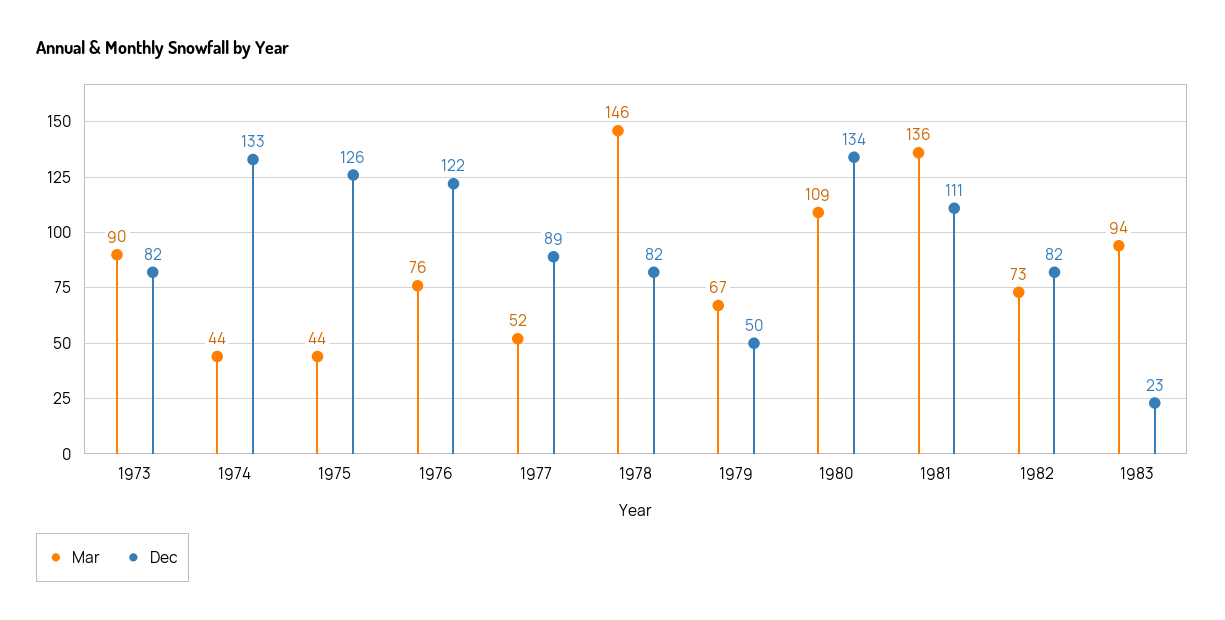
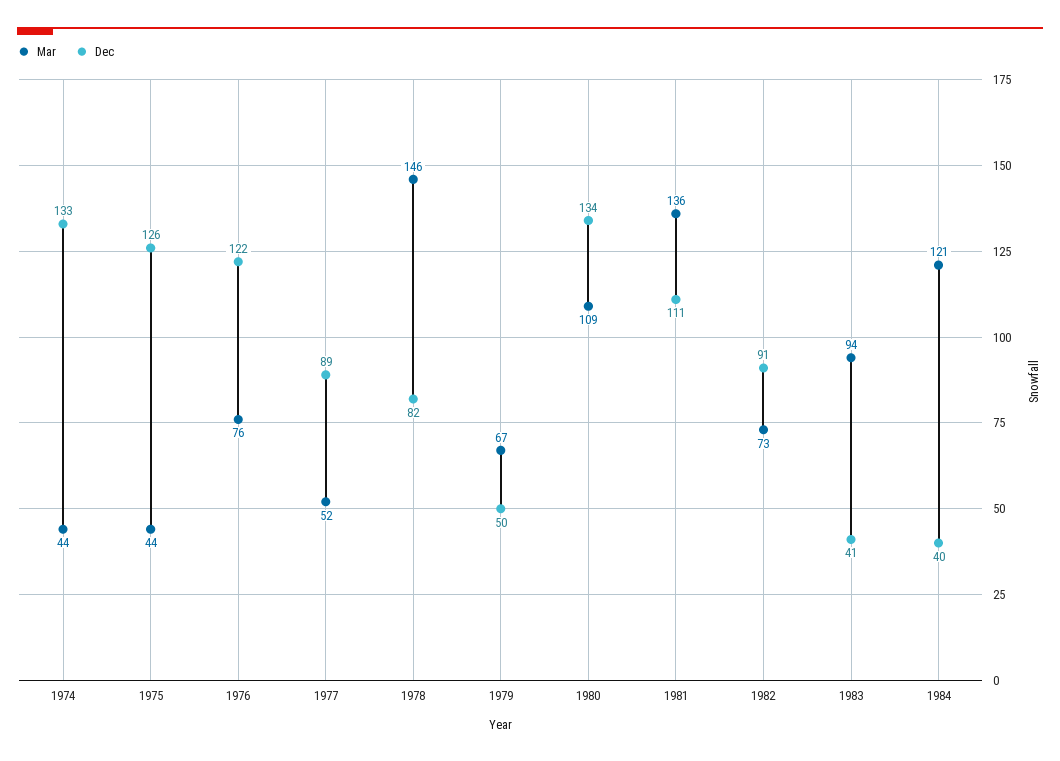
Mar, 1973: 90 -> none
Dec, 1973: 82 -> none
Dec, 1982: 82 -> 91
Dec, 1983: 23 -> 41
Mar, 1984: none -> 121
Dec, 1984: none -> 40

